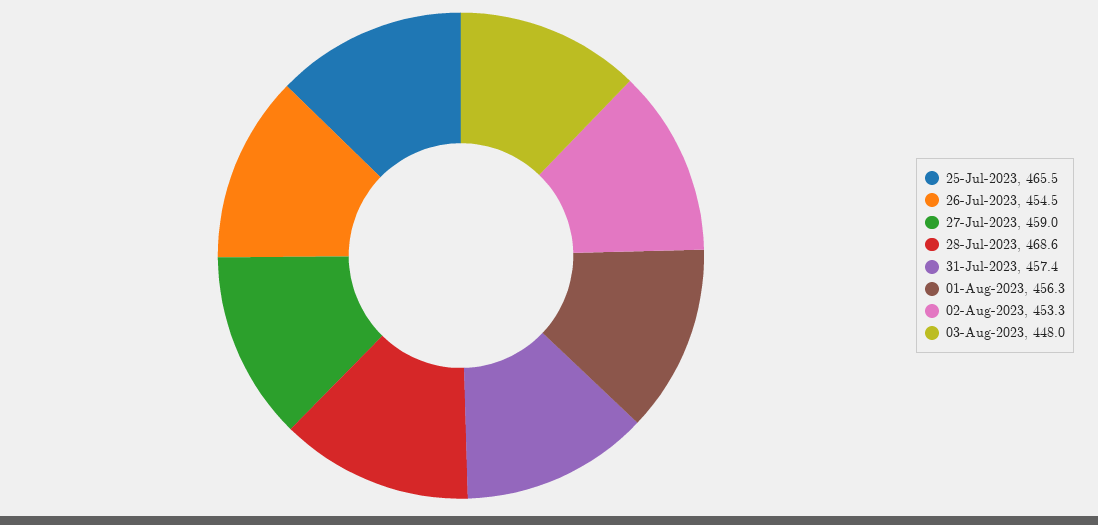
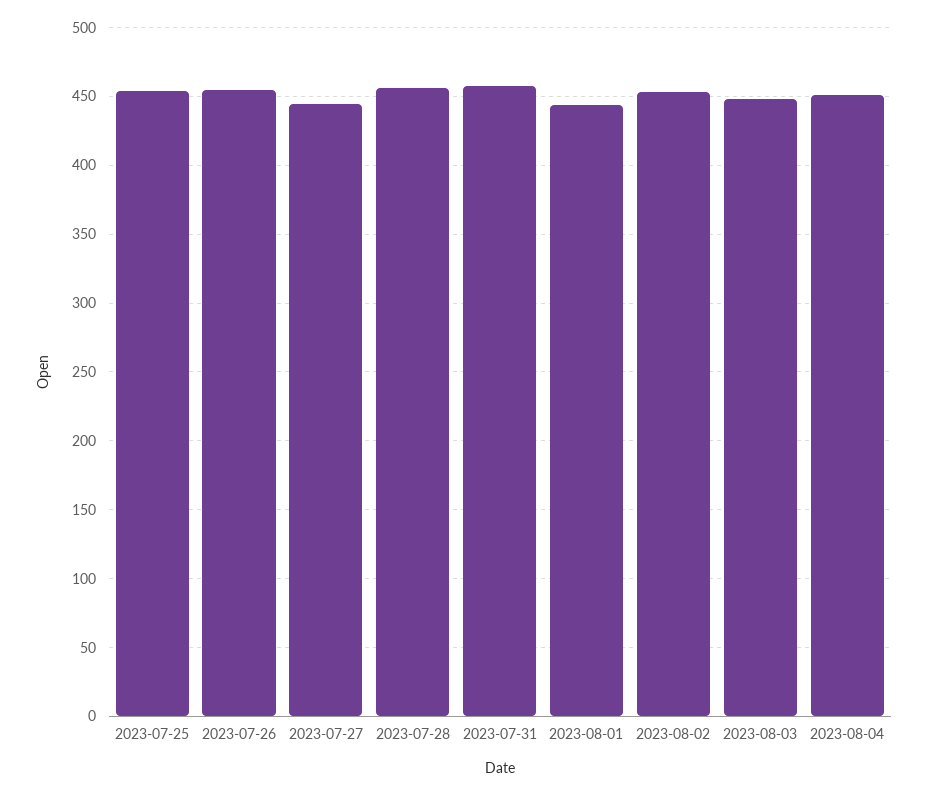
25-Jul-2023: 465.5 -> 455
27-Jul-2023: 459 -> 445
28-Jul-2023: 468.6 -> 455
01-Aug-2023: 456.3 -> 445
2023-08-04: none -> 450

